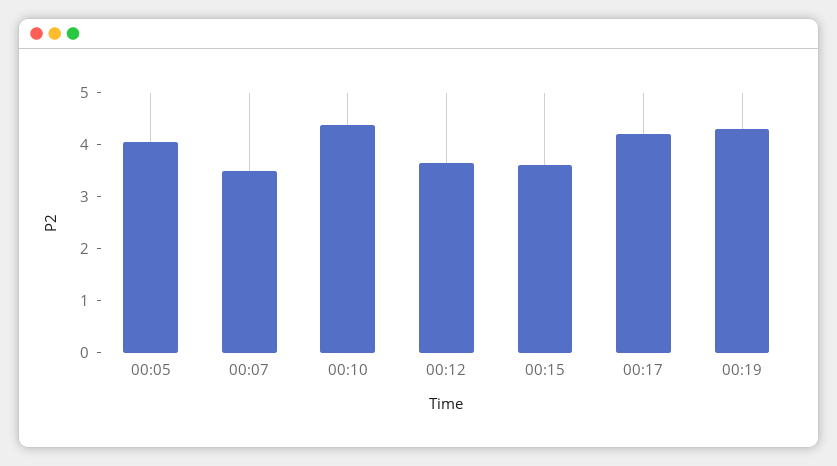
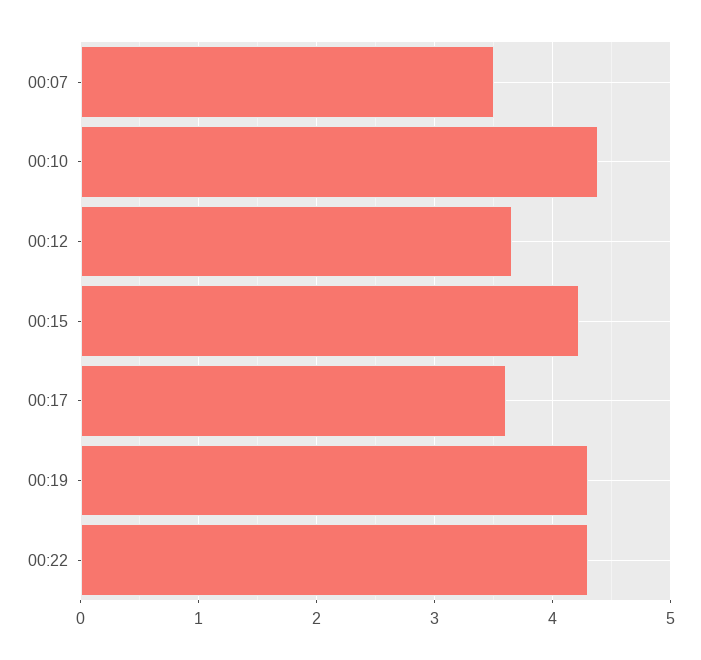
00:05: 4 -> none
00:15: 3.6 -> 4.2
00:17: 4.2 -> 3.6
00:22: none -> 4.3

